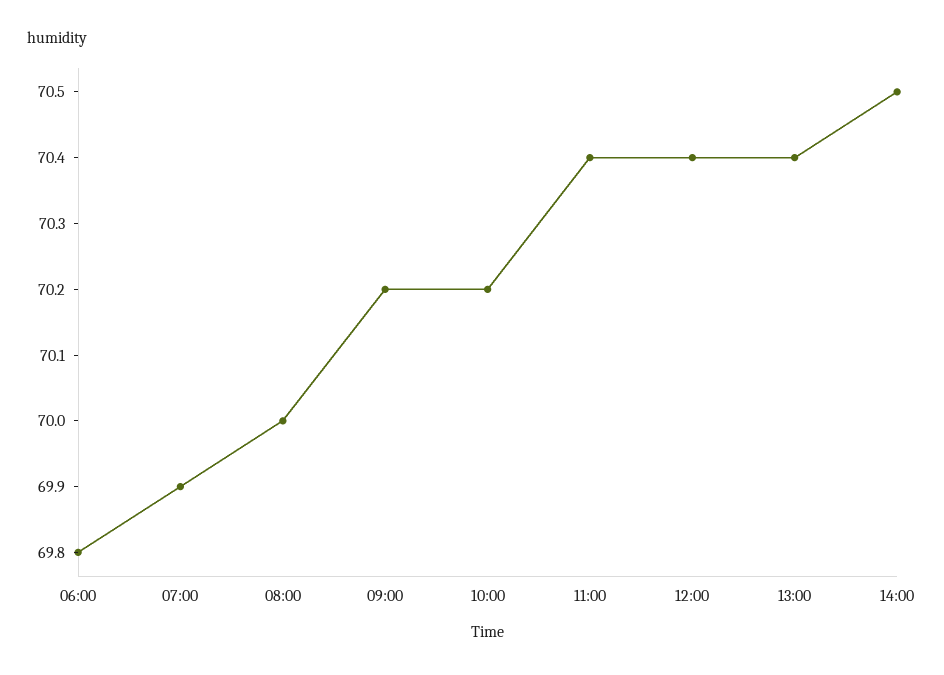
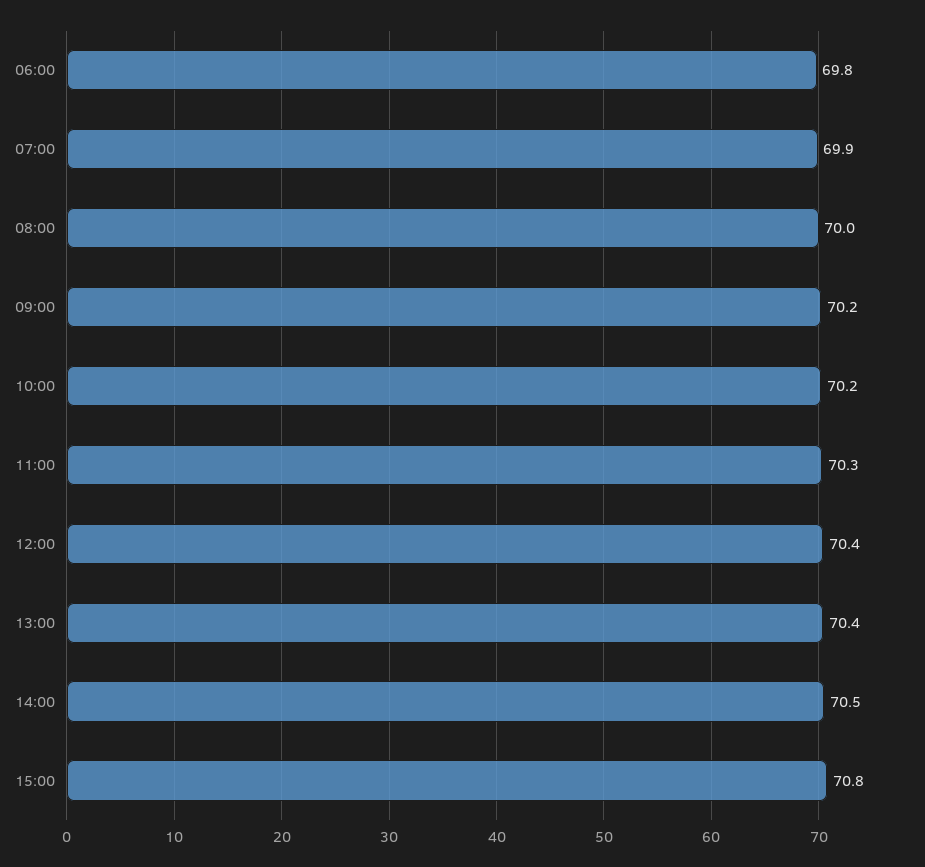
11:00: 70.4 -> 70.3
15:00: none -> 70.8

